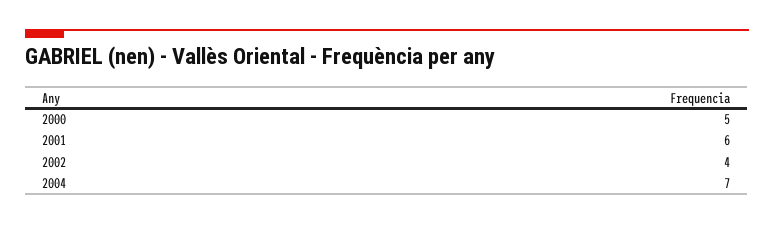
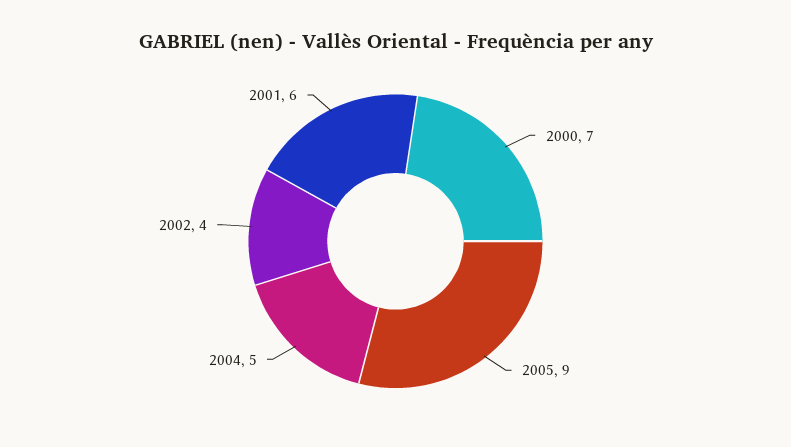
2000: 5 -> 7
2004: 7 -> 5
2005: none -> 9

